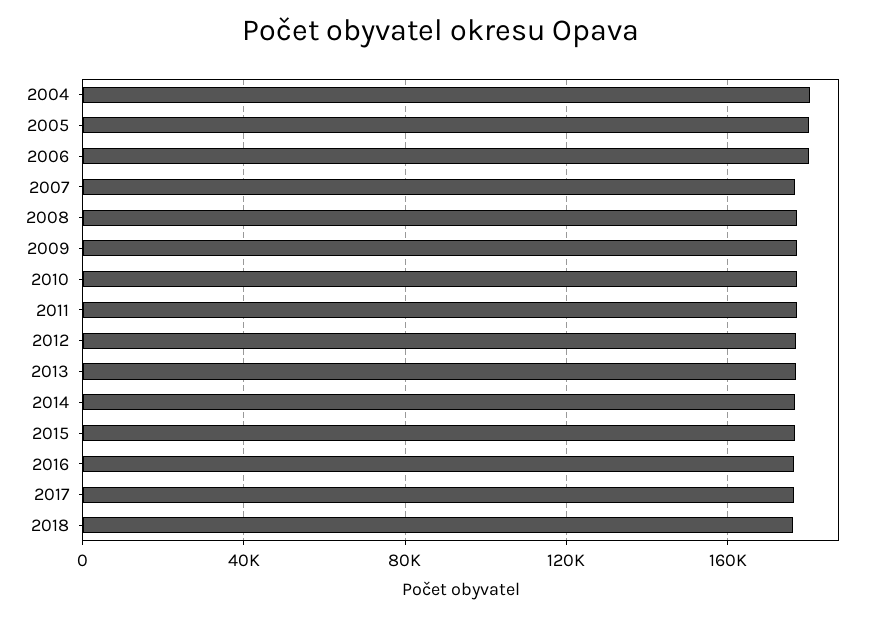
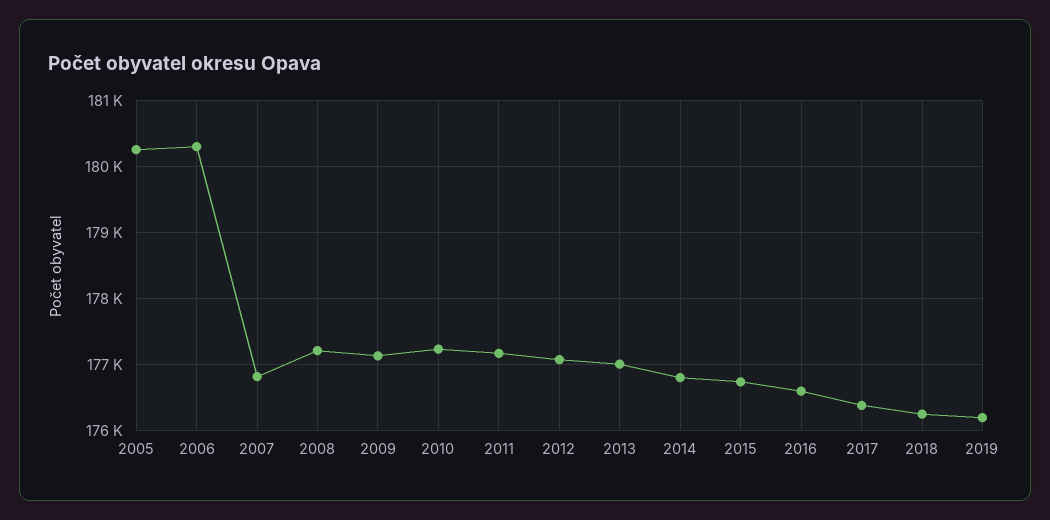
2004: 180000 -> none
2019: none -> 176200

